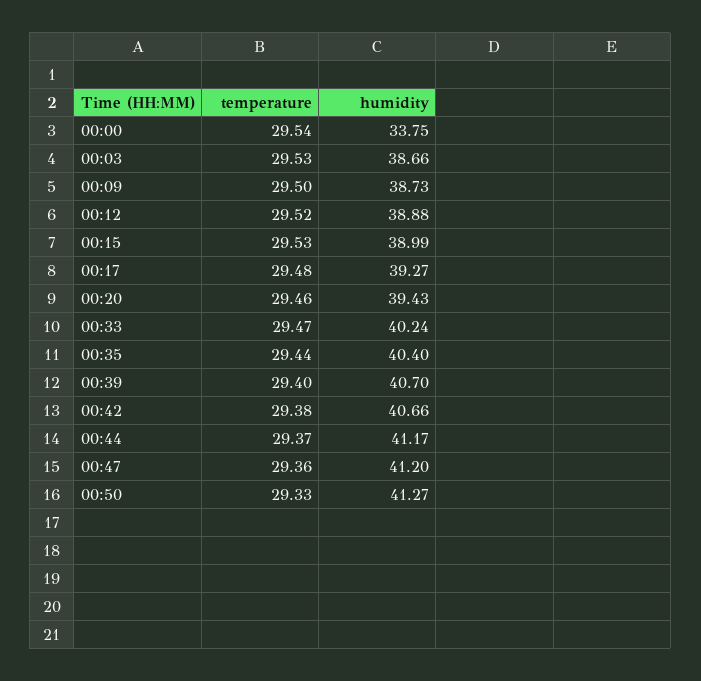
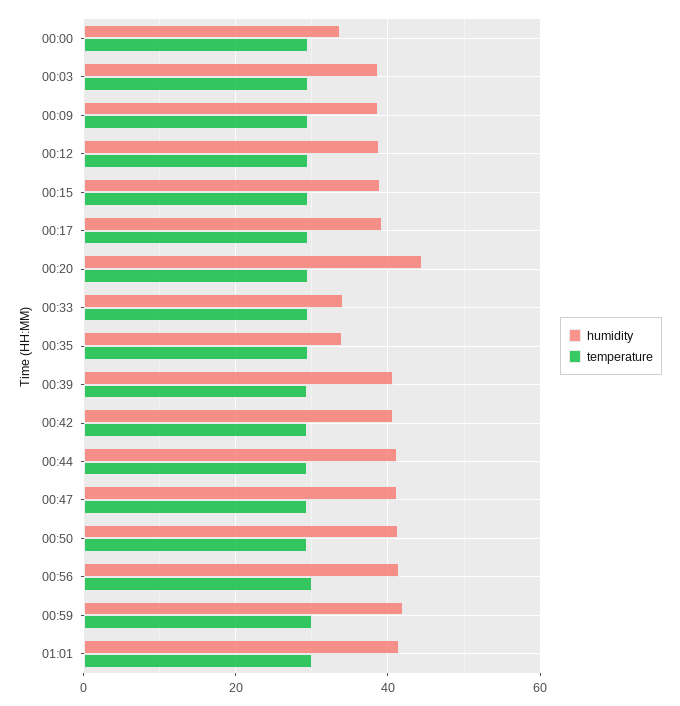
humidity, 00:20: 39.43 -> 44
humidity, 00:33: 40.24 -> 34
humidity, 00:35: 40.4 -> 34
humidity, 00:56: none -> 42
temperature, 00:56: none -> 30
humidity, 00:59: none -> 42
temperature, 00:59: none -> 30
humidity, 01:01: none -> 42
temperature, 01:01: none -> 30

